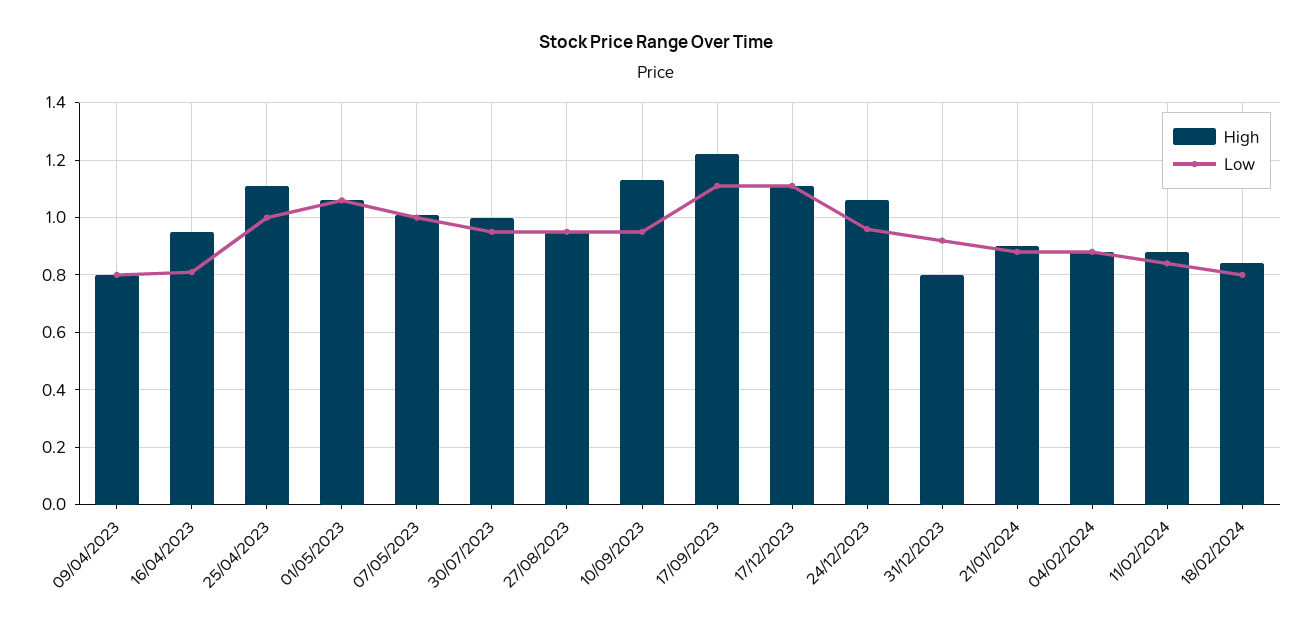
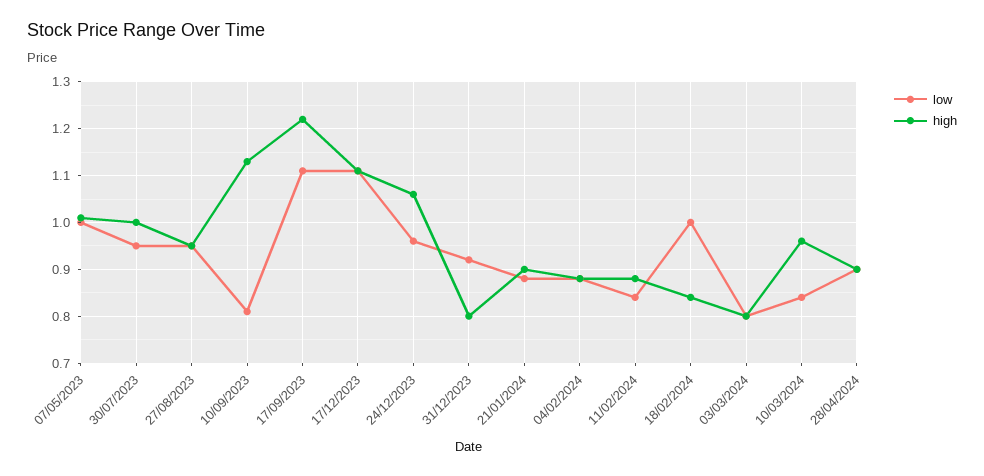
High, 09/04/2023: 0.8 -> none
Low, 09/04/2023: 0.8 -> none
High, 16/04/2023: 0.95 -> none
Low, 16/04/2023: 0.8 -> none
High, 25/04/2023: 1.1 -> none
Low, 25/04/2023: 1 -> none
High, 01/05/2023: 1.05 -> none
Low, 01/05/2023: 1.05 -> none
Low, 10/09/2023: 0.95 -> 0.8
Low, 18/02/2024: 0.8 -> 1
Low, 03/03/2024: none -> 0.8
High, 03/03/2024: none -> 0.8
Low, 10/03/2024: none -> 0.85
High, 10/03/2024: none -> 0.95
Low, 28/04/2024: none -> 0.9
High, 28/04/2024: none -> 0.9

